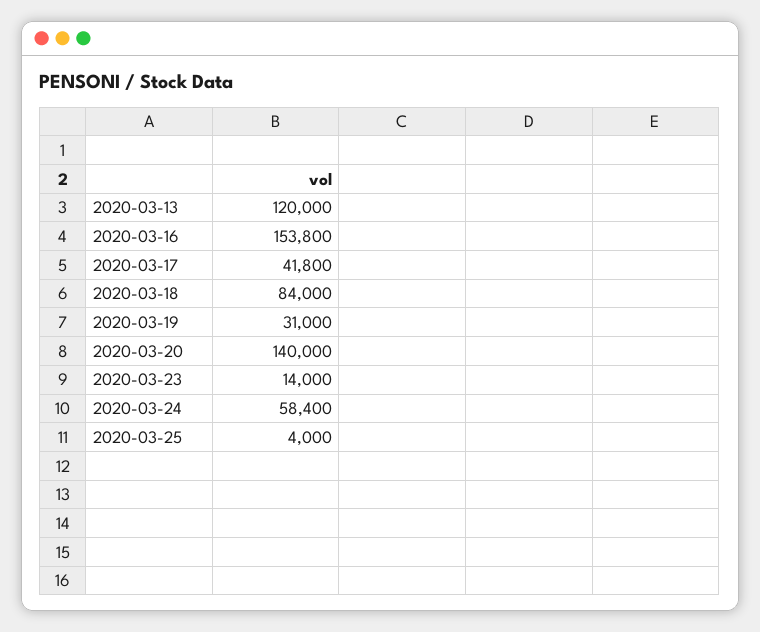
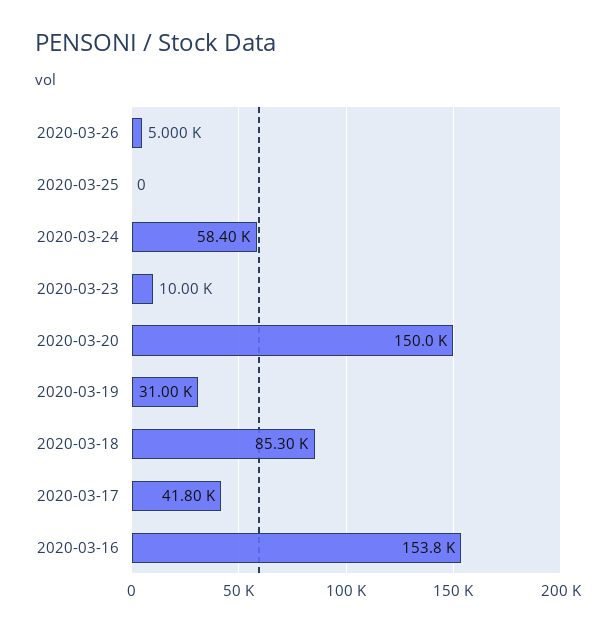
2020-03-13: 120000 -> none
2020-03-18: 84000 -> 85300
2020-03-20: 140000 -> 150000
2020-03-23: 14000 -> 10000
2020-03-25: 4000 -> 0
2020-03-26: none -> 5000

